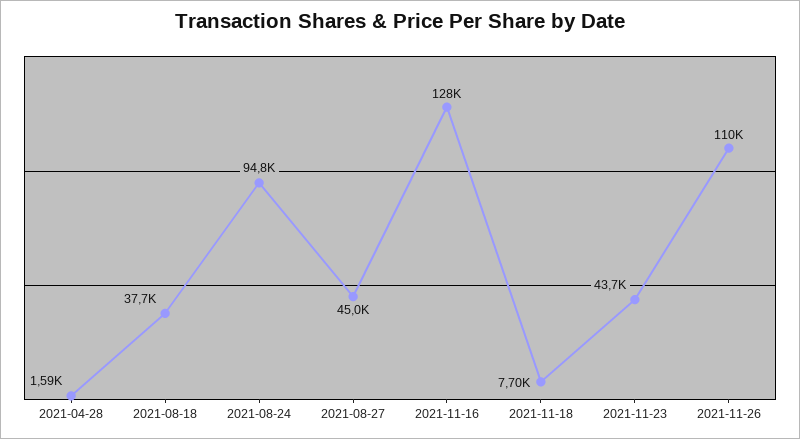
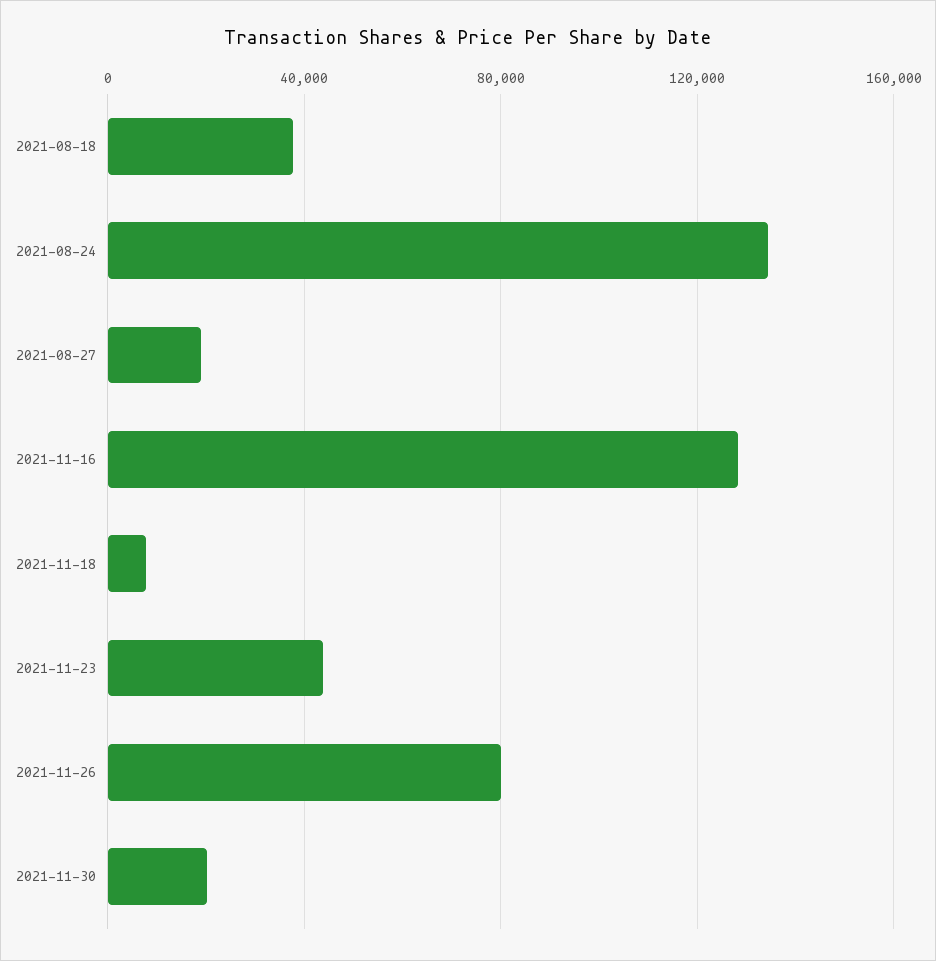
2021-04-28: 1590 -> none
2021-08-24: 94800 -> 135000
2021-08-27: 45000 -> 20000
2021-11-26: 110000 -> 80000
2021-11-30: none -> 20000

